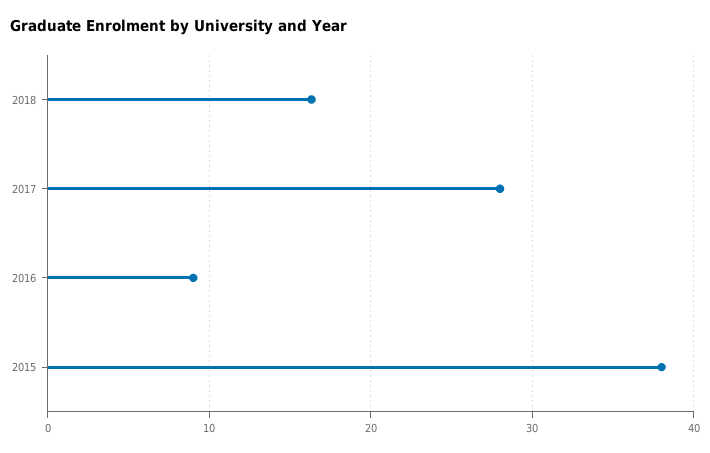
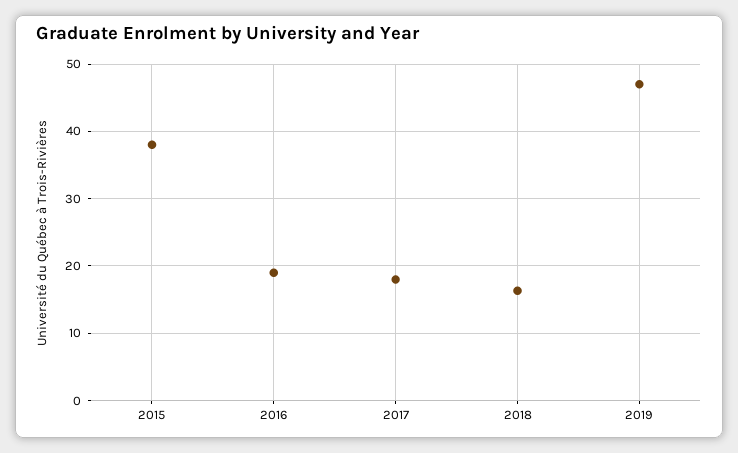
2017: 28 -> 18
2016: 9 -> 19
2019: none -> 47

